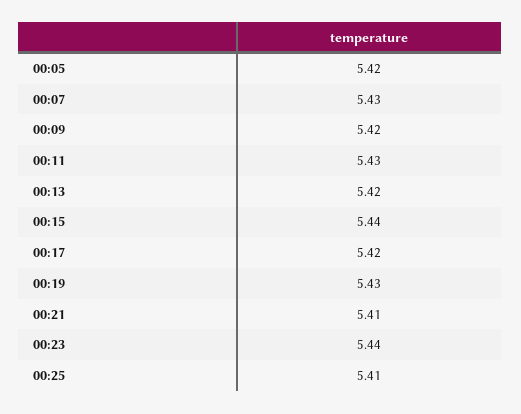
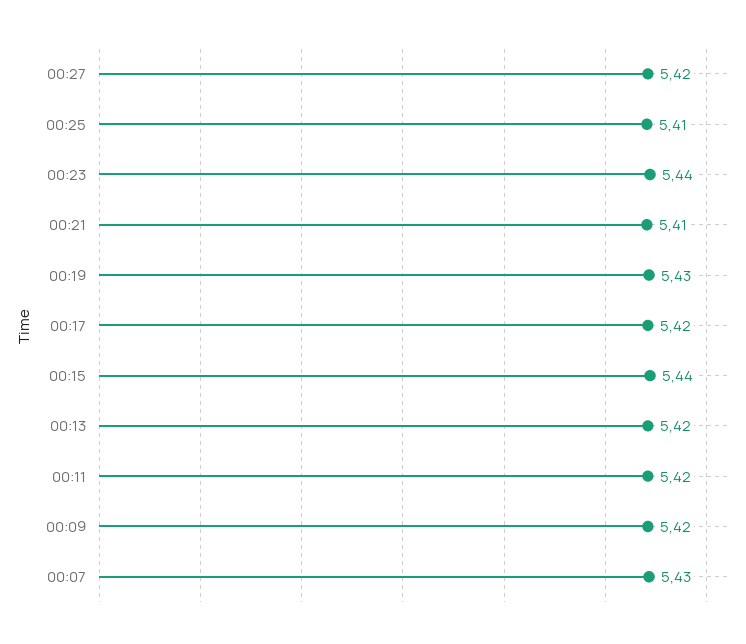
00:05: 5.42 -> none
00:11: 5.43 -> 5.42
00:27: none -> 5.42

